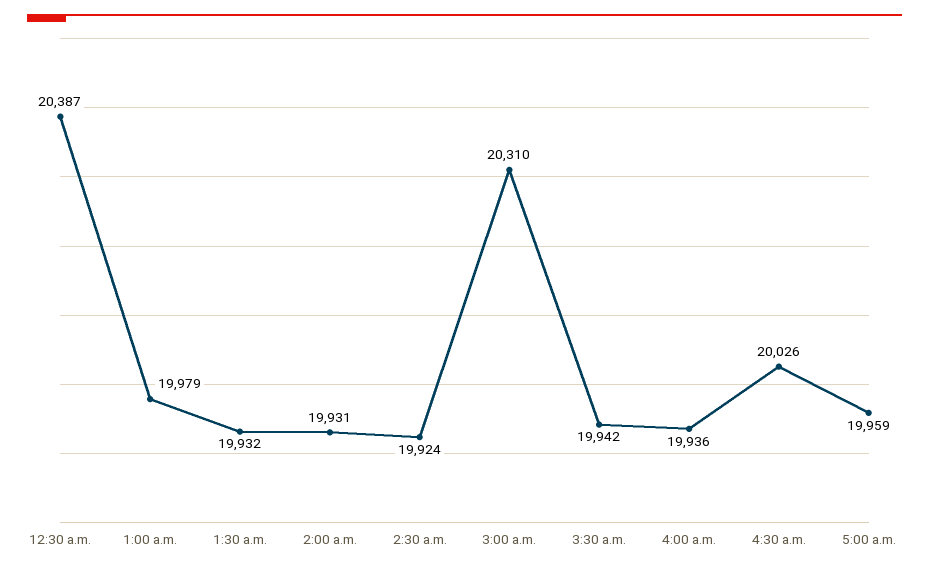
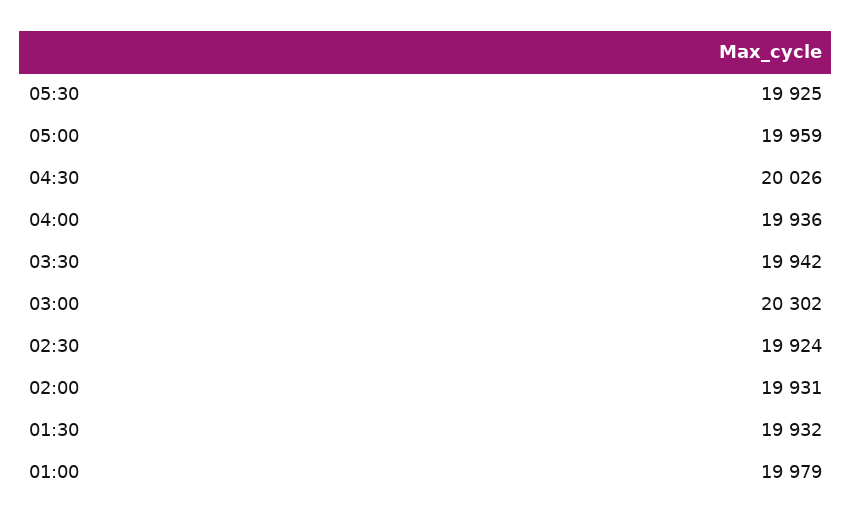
12:30 a.m.: 20387 -> none
3:00 a.m.: 20310 -> 20302
05:30: none -> 19925

